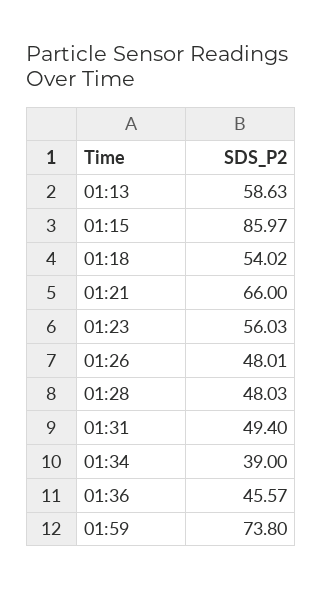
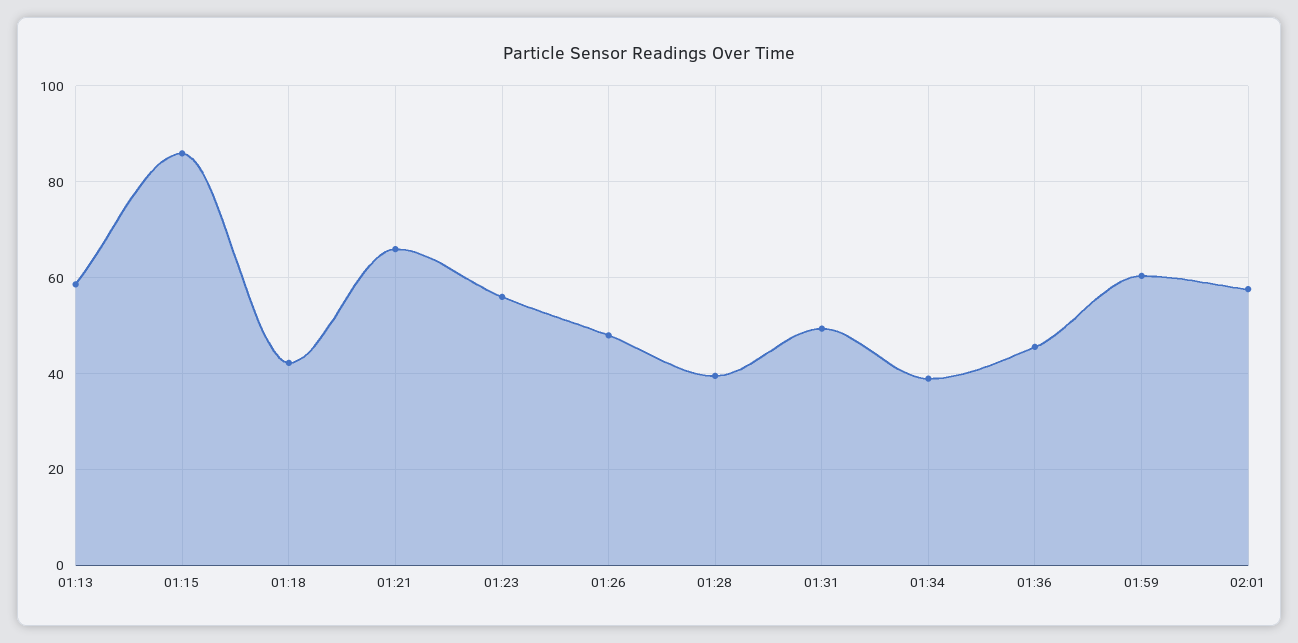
01:18: 54.02 -> 42
01:28: 48.03 -> 40
01:59: 73.8 -> 60
02:01: none -> 58

